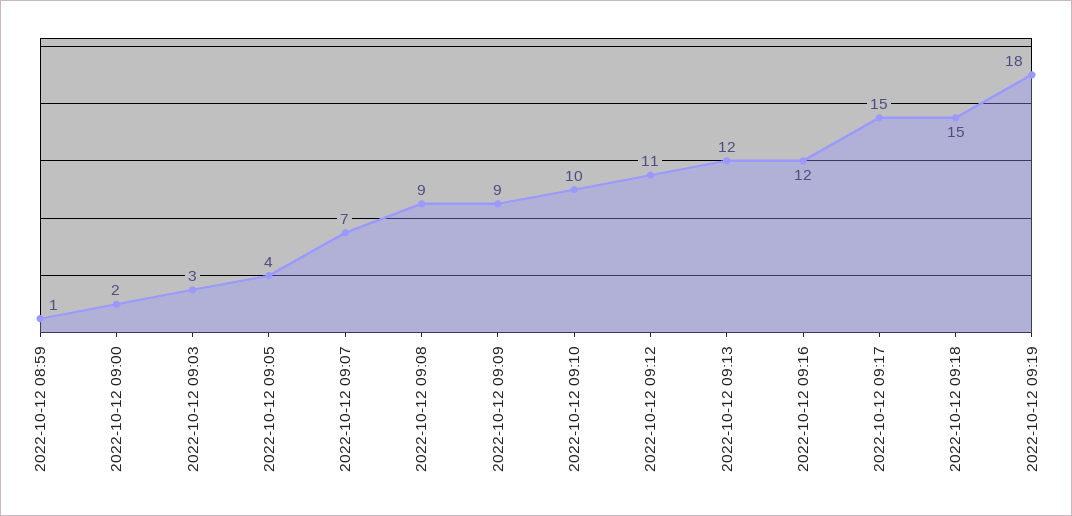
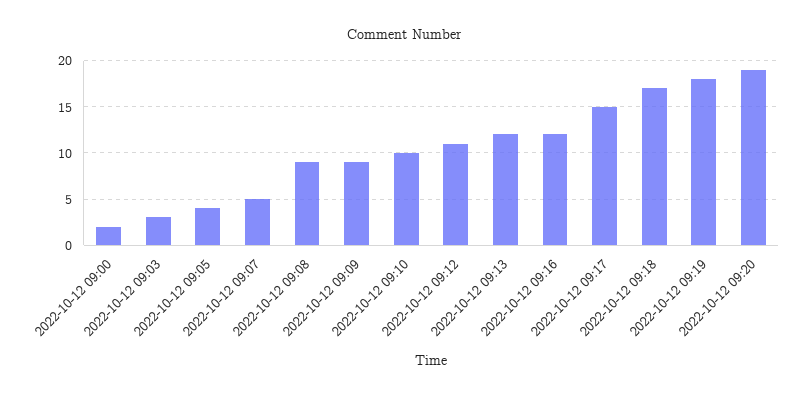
2022-10-12 08:59: 1 -> none
2022-10-12 09:07: 7 -> 5
2022-10-12 09:18: 15 -> 17
2022-10-12 09:20: none -> 19

